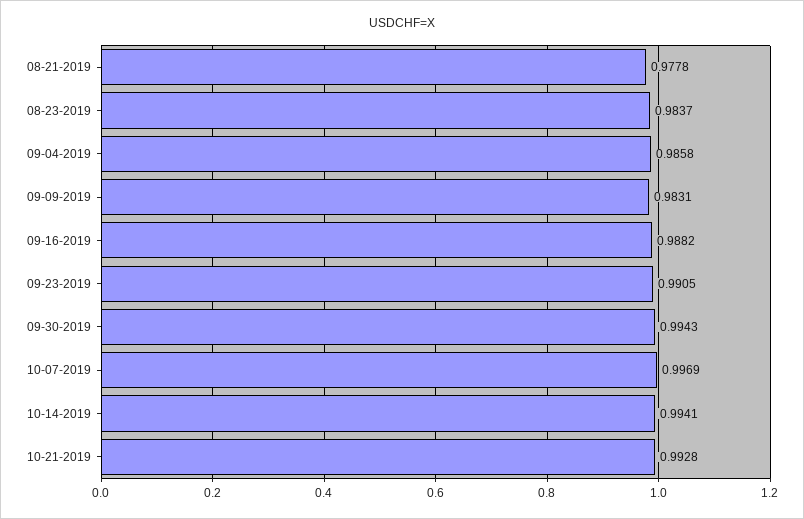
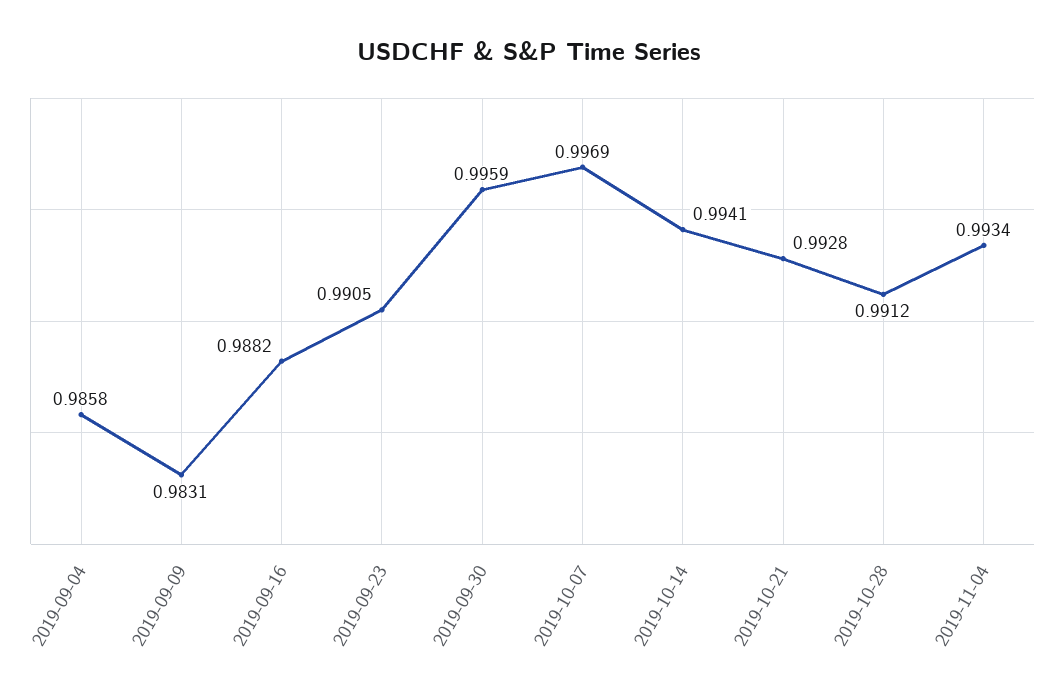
08-21-2019: 0.9778 -> none
08-23-2019: 0.9837 -> none
09-30-2019: 0.9943 -> 0.9959
2019-10-28: none -> 0.9912
2019-11-04: none -> 0.9934

